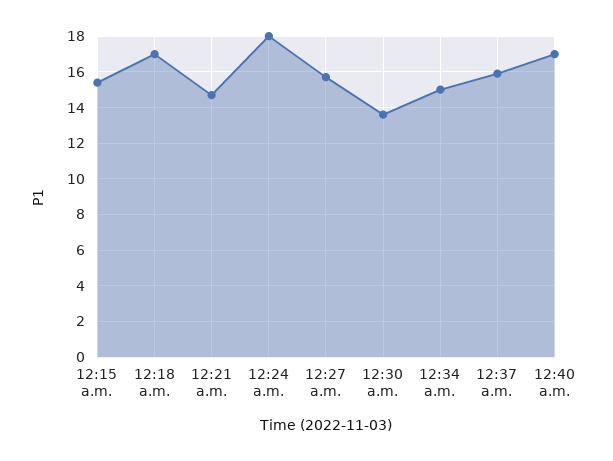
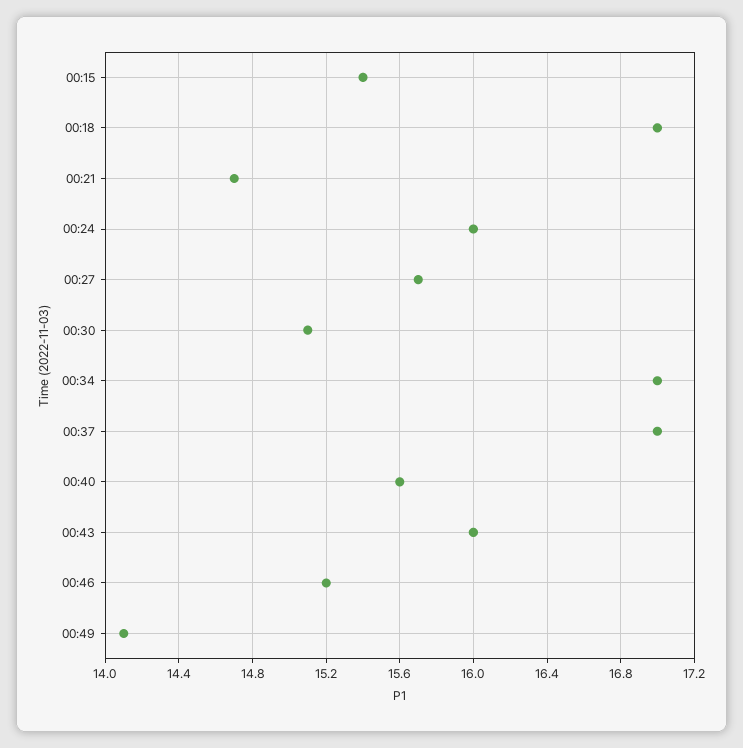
12:24 a.m.: 18 -> 16
12:30 a.m.: 13.5 -> 15.1
12:34 a.m.: 15 -> 17
12:37 a.m.: 16 -> 17
12:40 a.m.: 17 -> 15.6
00:43: none -> 16
00:46: none -> 15.2
00:49: none -> 14.1

